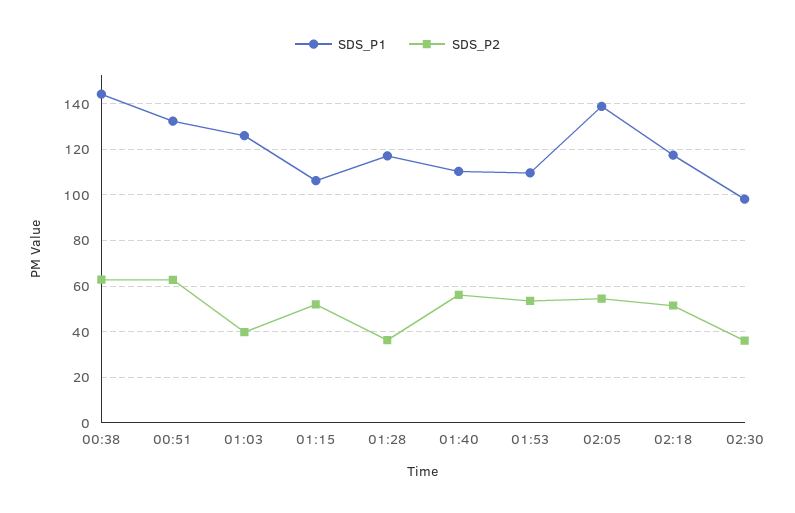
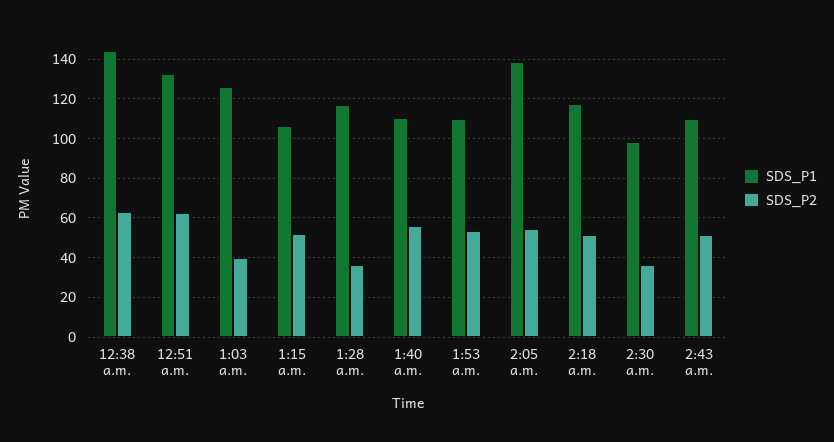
SDS_P1, 2:43 a.m.: none -> 110
SDS_P2, 2:43 a.m.: none -> 50

